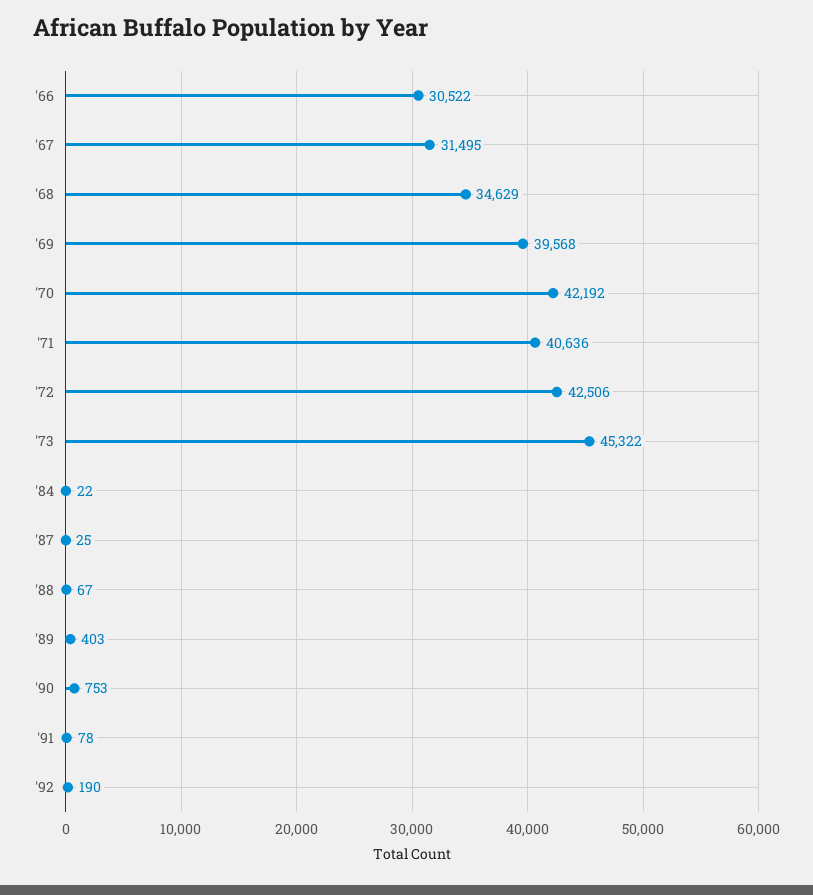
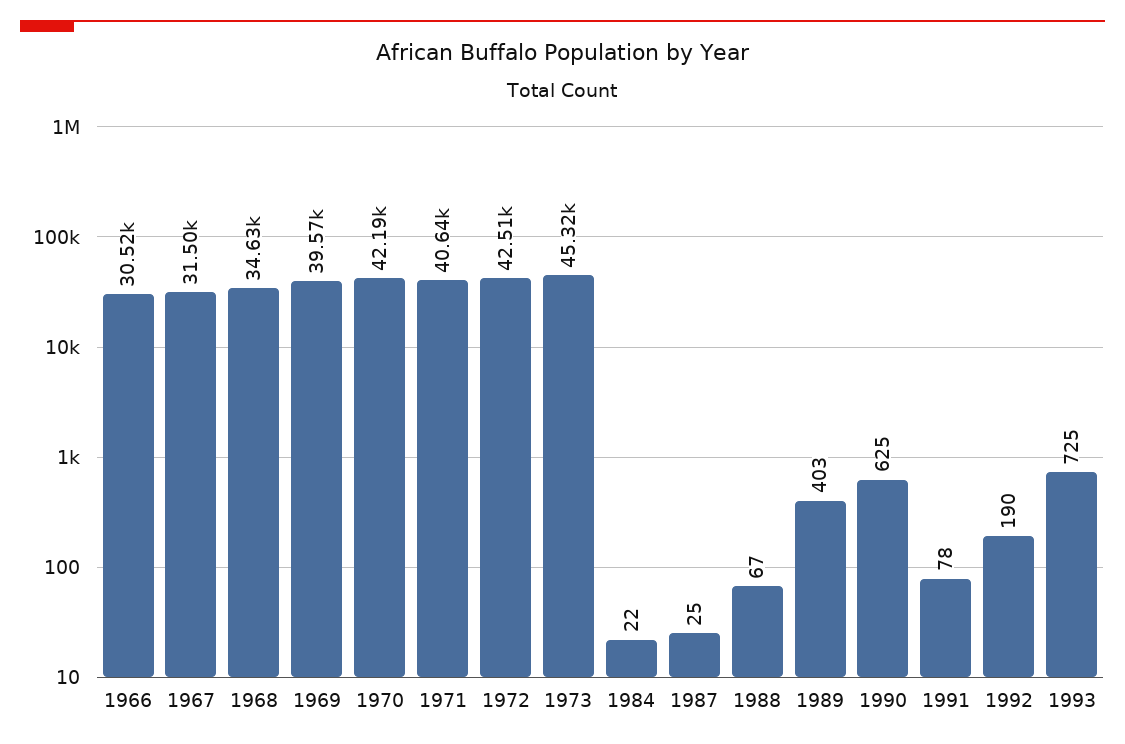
'90: 753 -> 625
1993: none -> 725

